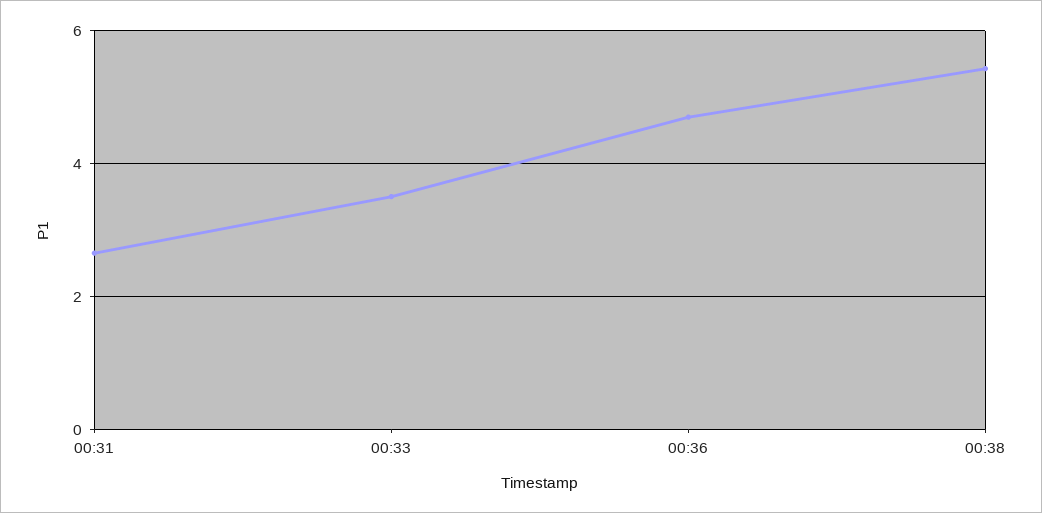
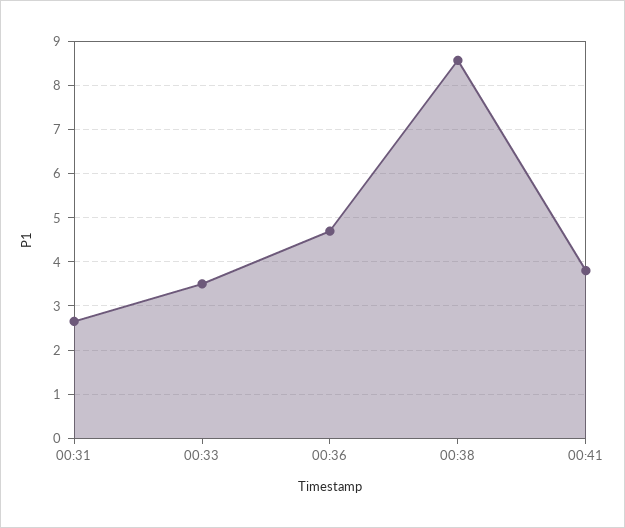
00:38: 5.4 -> 8.6
00:41: none -> 3.8

